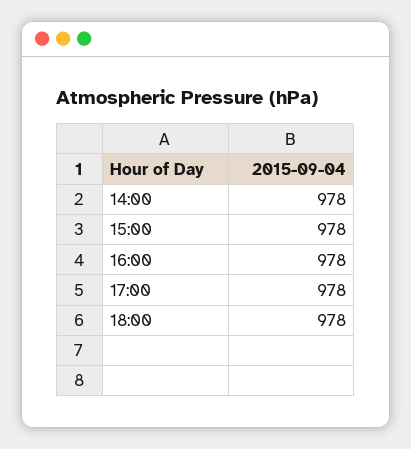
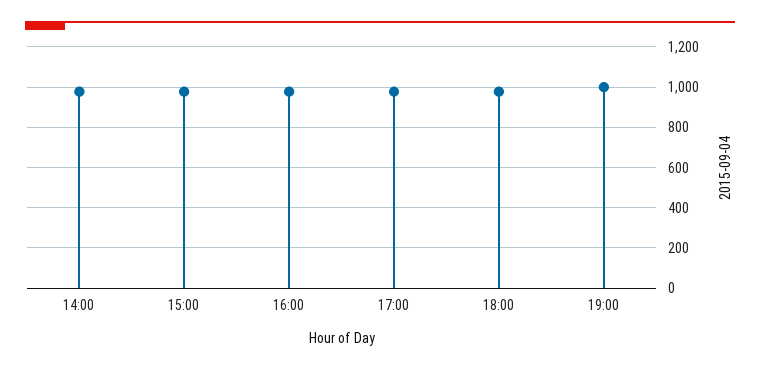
19:00: none -> 1000

